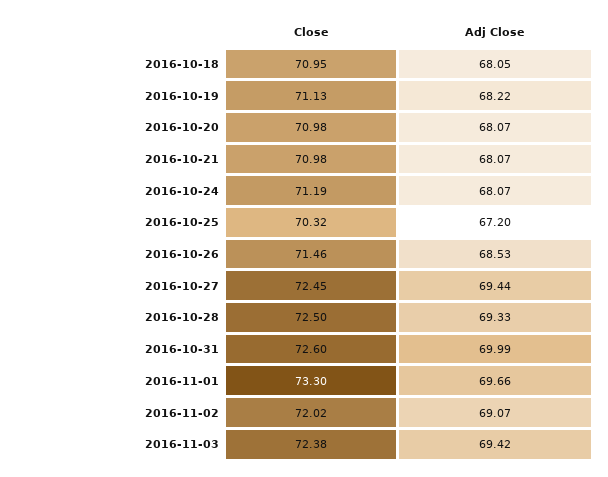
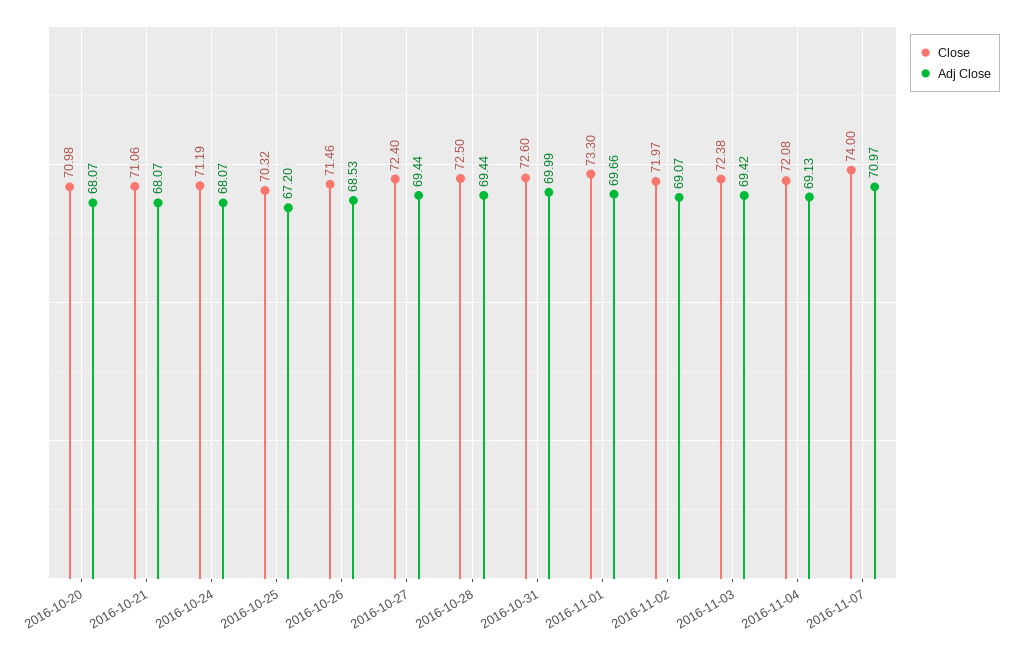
Close, 2016-10-18: 70.95 -> none
Adj Close, 2016-10-18: 68.05 -> none
Close, 2016-10-19: 71.13 -> none
Adj Close, 2016-10-19: 68.22 -> none
Close, 2016-10-21: 70.98 -> 71.06
Close, 2016-10-27: 72.45 -> 72.4
Adj Close, 2016-10-28: 69.33 -> 69.44
Close, 2016-11-02: 72.02 -> 71.97
Close, 2016-11-04: none -> 72.08
Adj Close, 2016-11-04: none -> 69.13
Close, 2016-11-07: none -> 74
Adj Close, 2016-11-07: none -> 70.97

